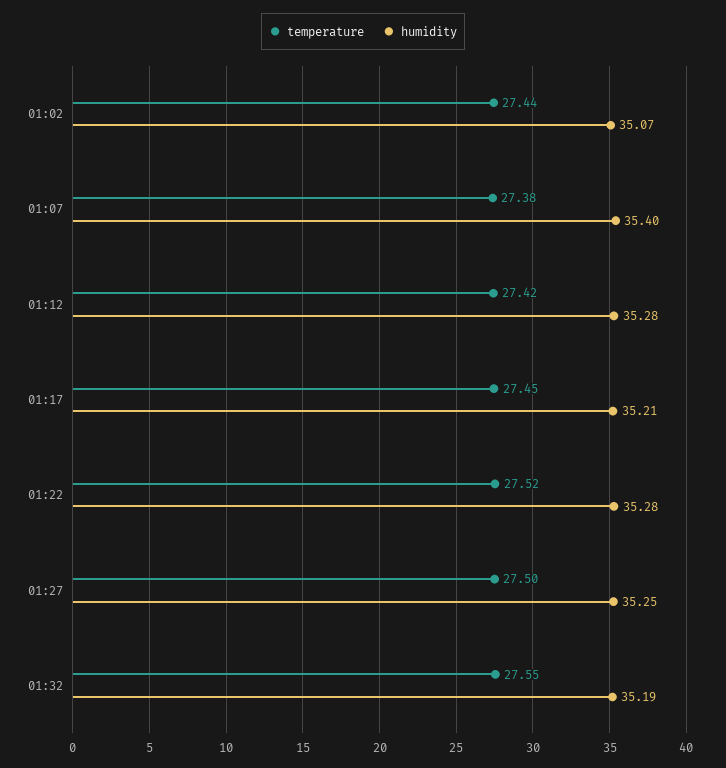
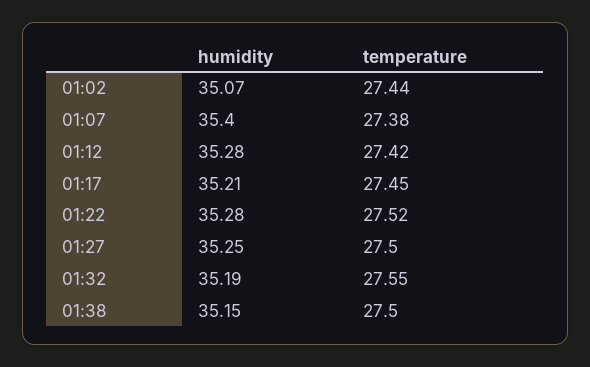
humidity, 01:38: none -> 35.15
temperature, 01:38: none -> 27.5

